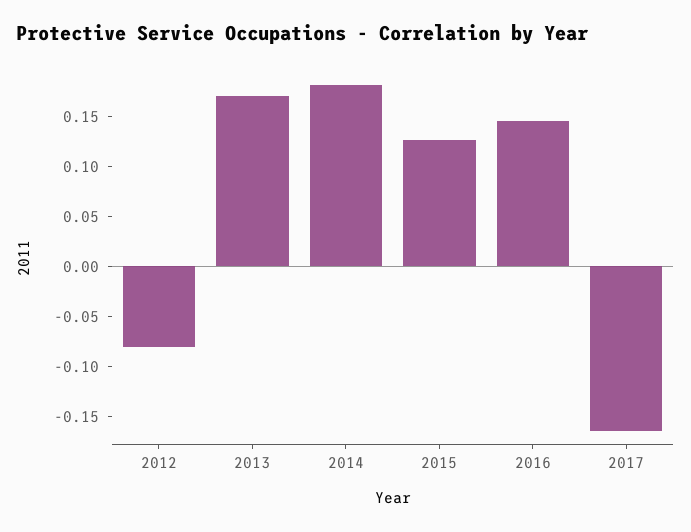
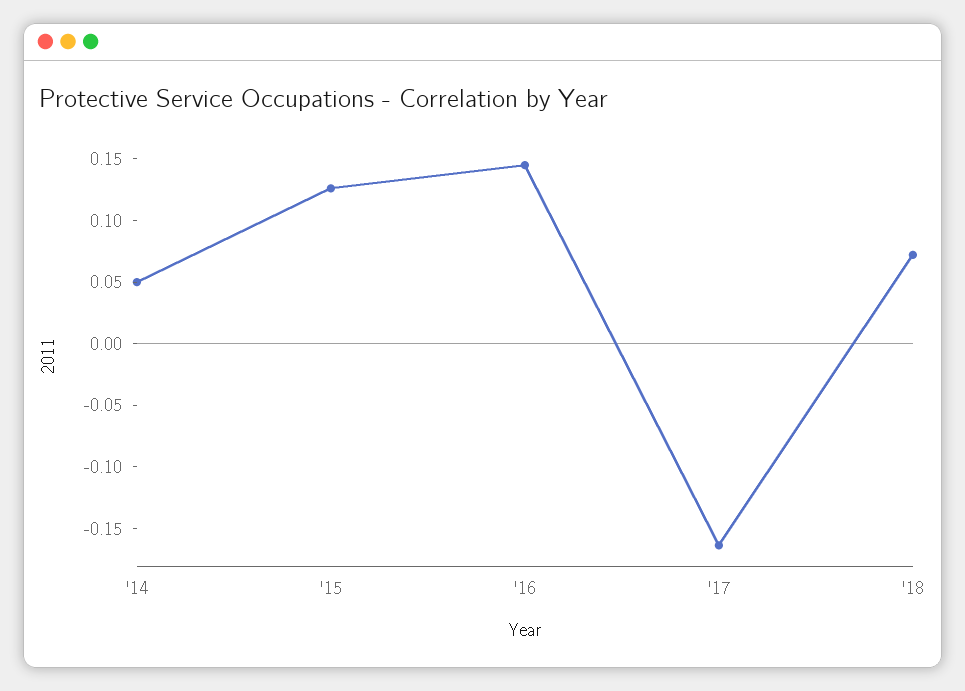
2012: -0.08 -> none
2013: 0.17 -> none
2014: 0.18 -> 0.05
'18: none -> 0.07

